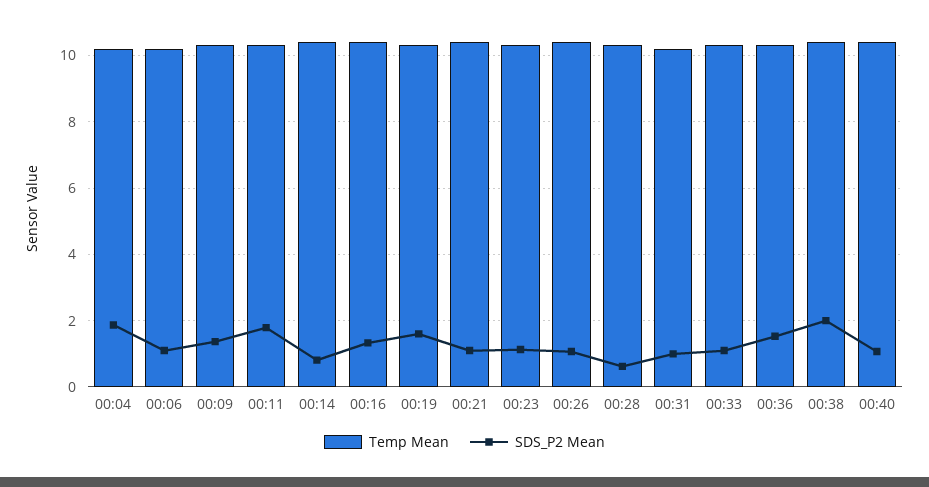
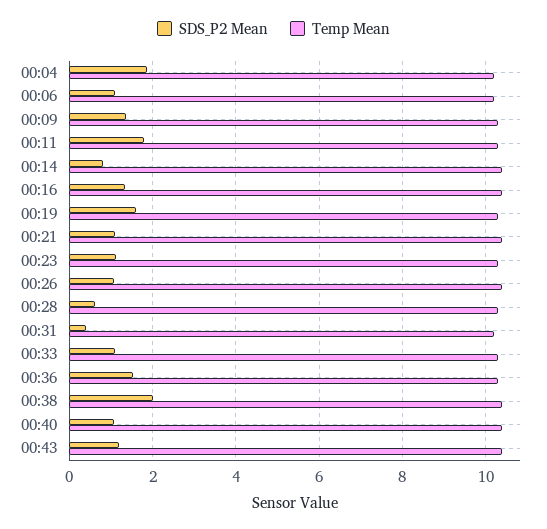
SDS_P2 Mean, 00:31: 1 -> 0.4
SDS_P2 Mean, 00:43: none -> 1.2
Temp Mean, 00:43: none -> 10.4

